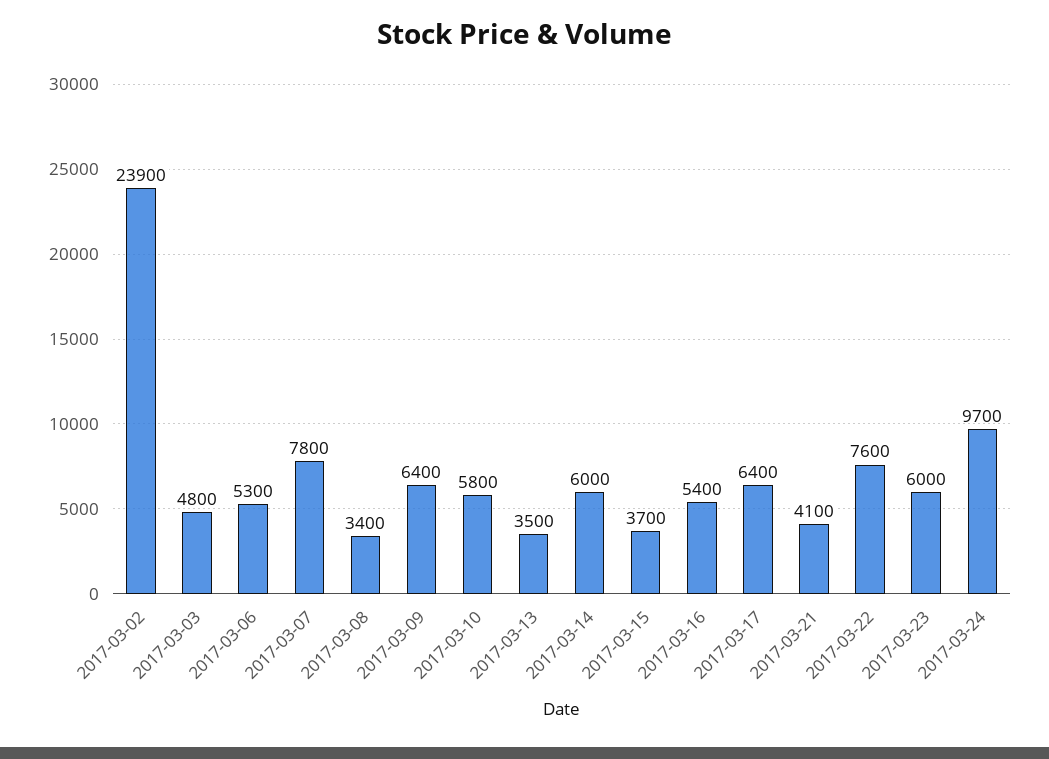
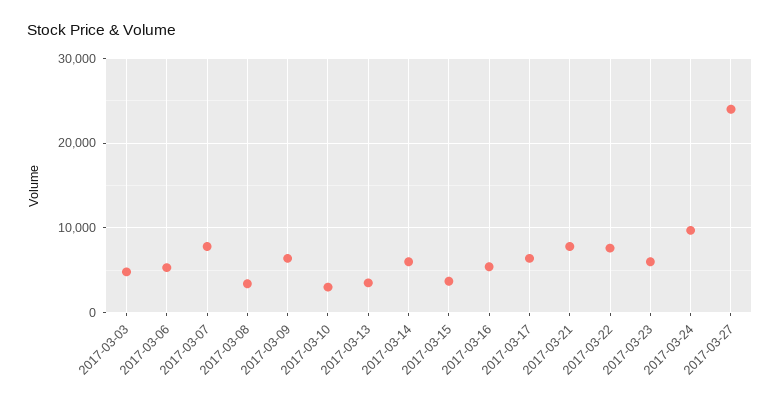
2017-03-02: 23900 -> none
2017-03-10: 5800 -> 3000
2017-03-21: 4100 -> 8000
2017-03-27: none -> 24000

